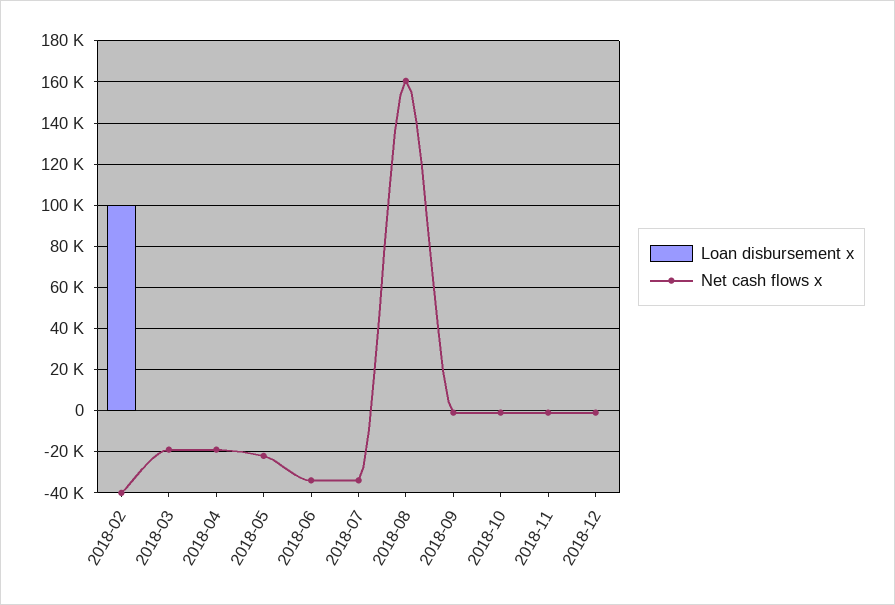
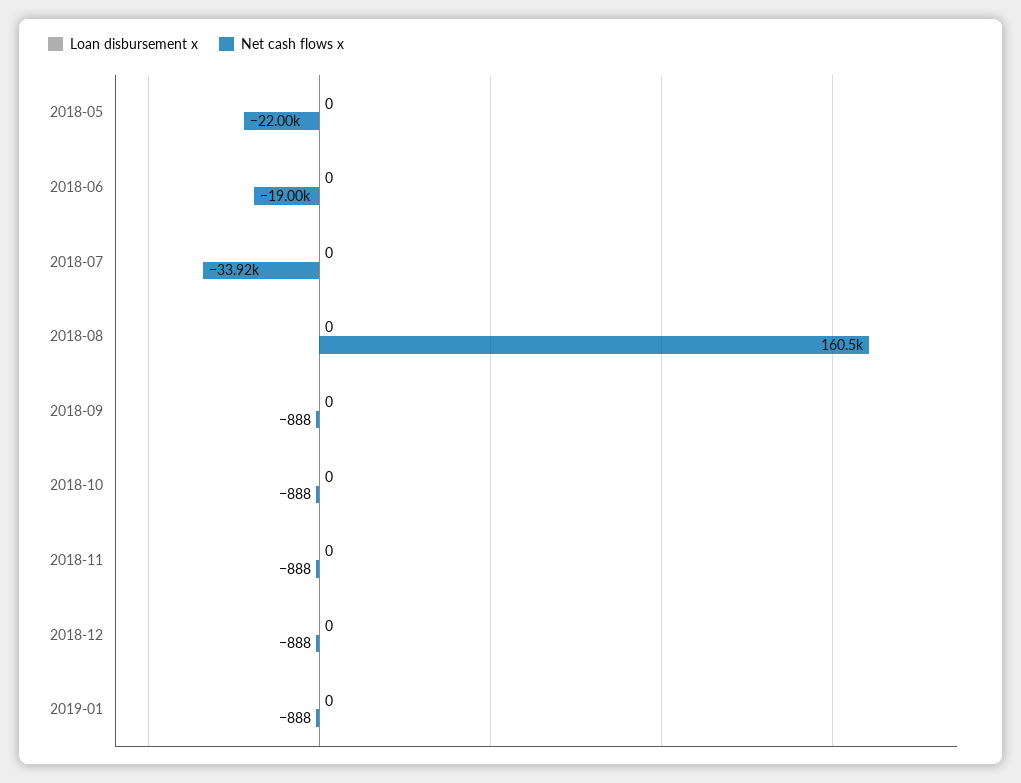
Loan disbursement x, 2018-02: 100000 -> none
Net cash flows x, 2018-02: -40000 -> none
Loan disbursement x, 2018-03: 0 -> none
Net cash flows x, 2018-03: -20000 -> none
Loan disbursement x, 2018-04: 0 -> none
Net cash flows x, 2018-04: -20000 -> none
Net cash flows x, 2018-06: -35000 -> -19000
Loan disbursement x, 2019-01: none -> 0
Net cash flows x, 2019-01: none -> -888

